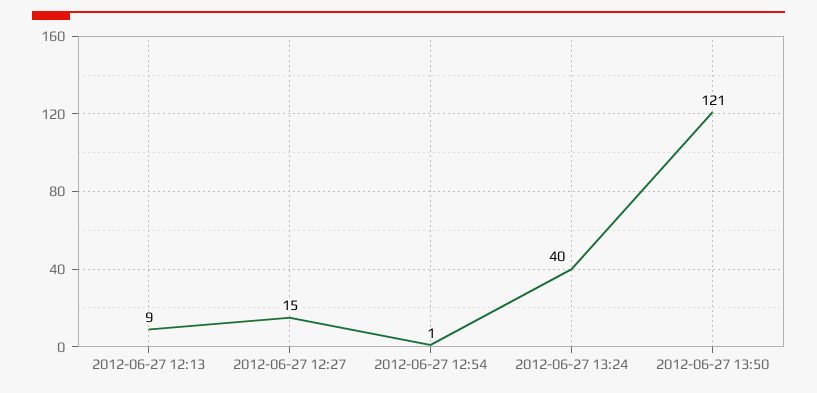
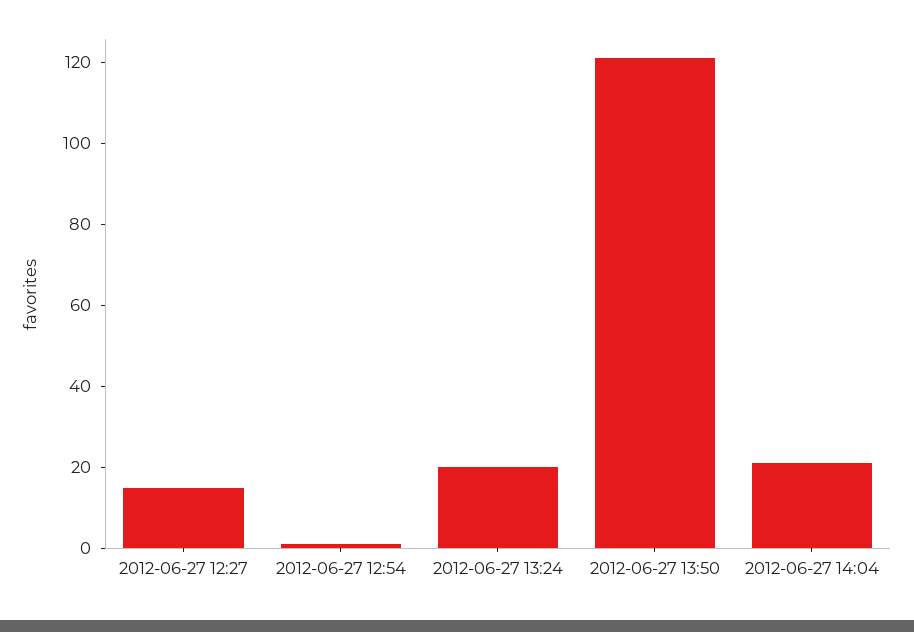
2012-06-27 12:13: 9 -> none
2012-06-27 13:24: 40 -> 20
2012-06-27 14:04: none -> 20

